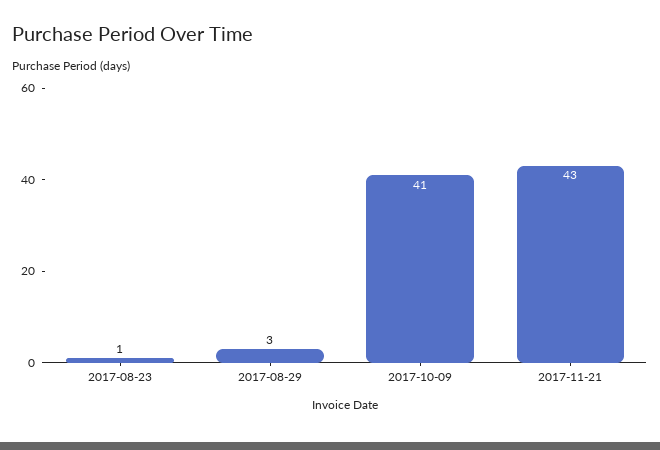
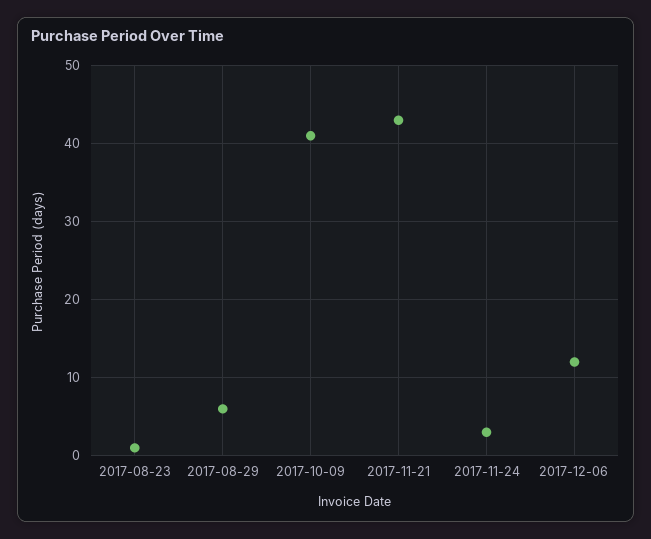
2017-08-29: 3 -> 6
2017-11-24: none -> 3
2017-12-06: none -> 12

